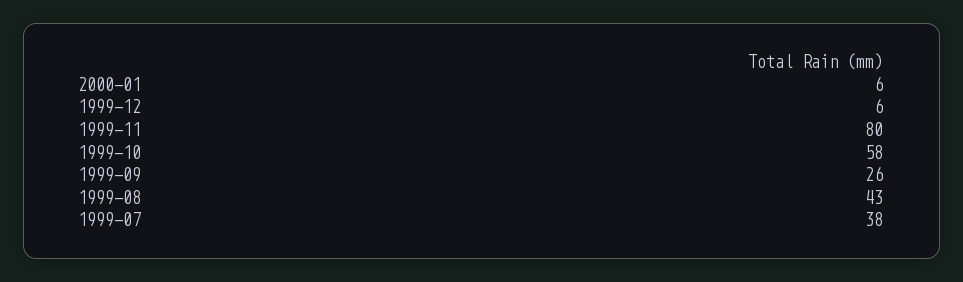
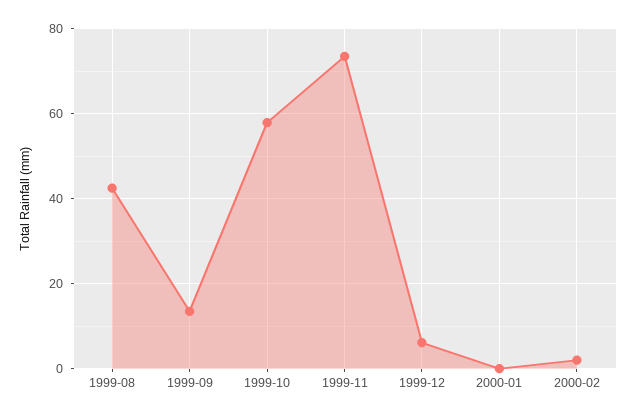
2000-01: 6 -> 0
1999-11: 80 -> 74
1999-09: 26 -> 14
1999-07: 38 -> none
2000-02: none -> 2

